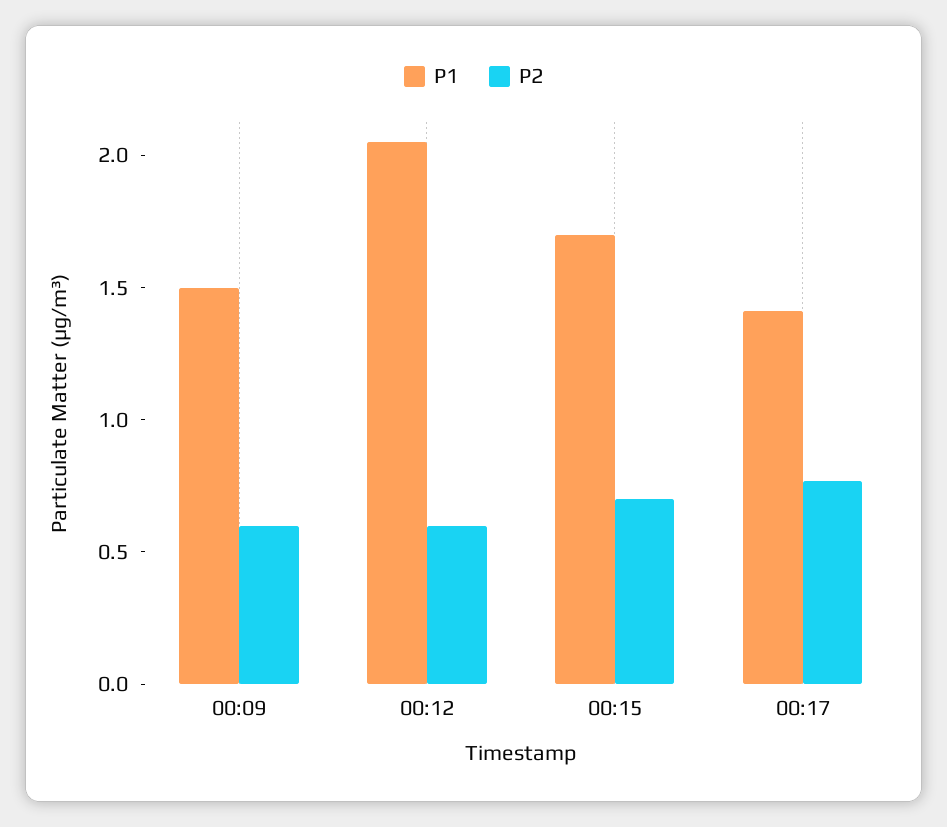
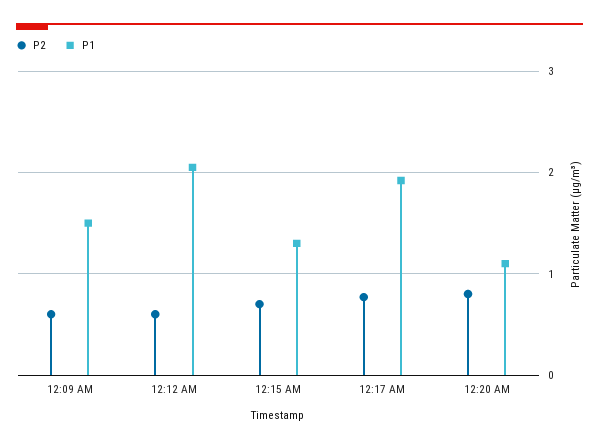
P1, 00:15: 1.7 -> 1.3
P1, 00:17: 1.4 -> 1.9
P2, 12:20 AM: none -> 0.8
P1, 12:20 AM: none -> 1.1

